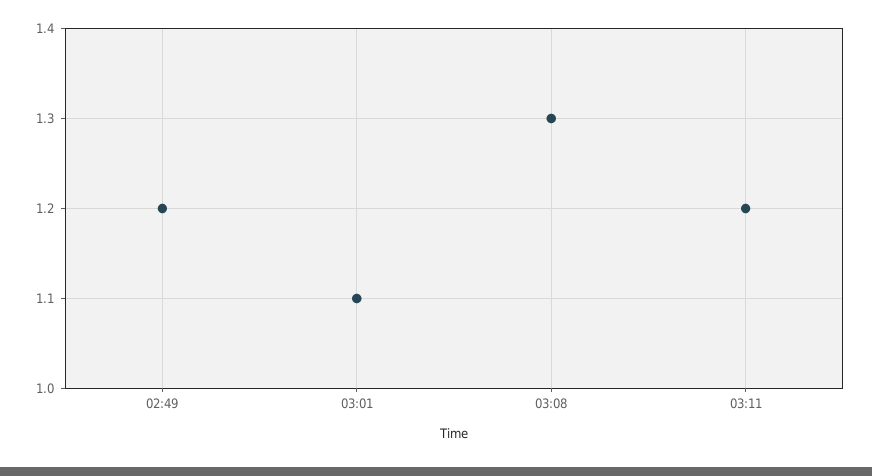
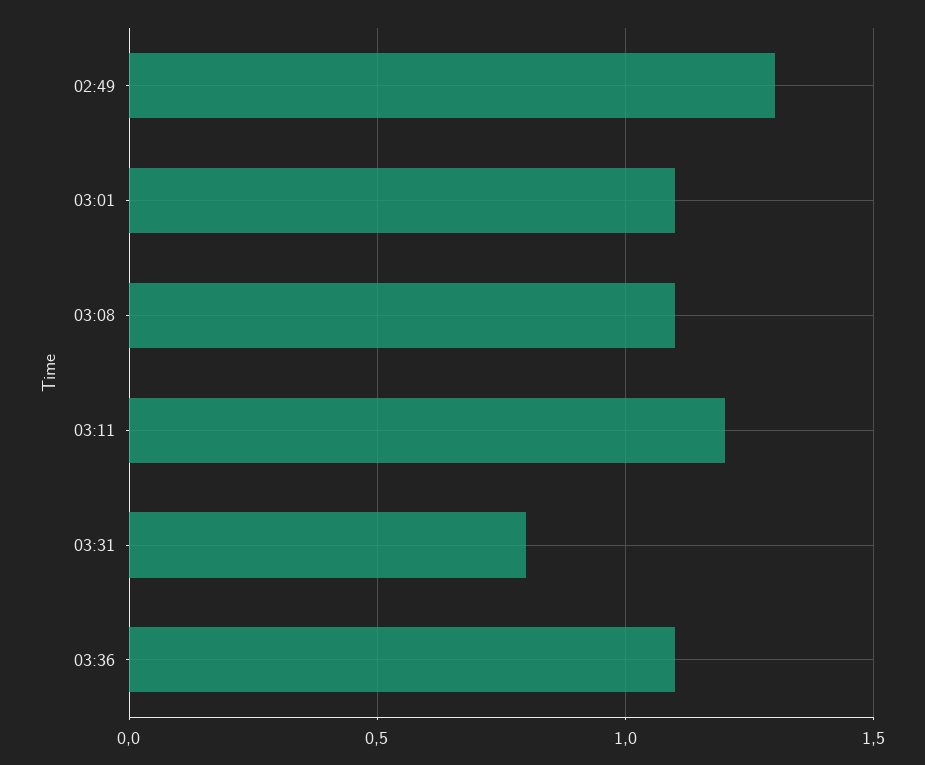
02:49: 1.2 -> 1.3
03:08: 1.3 -> 1.1
03:31: none -> 0.8
03:36: none -> 1.1

